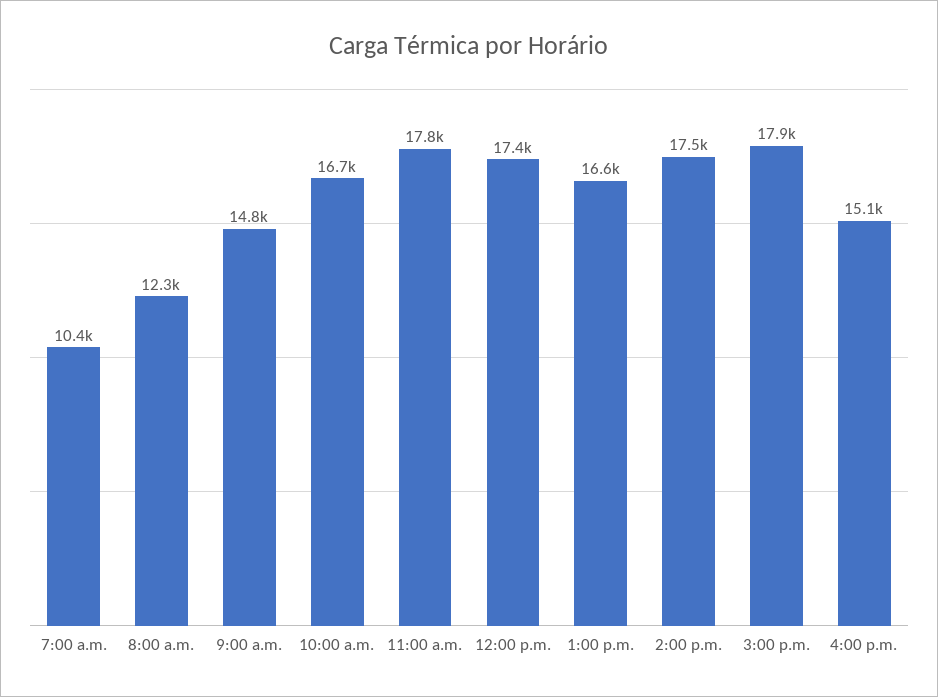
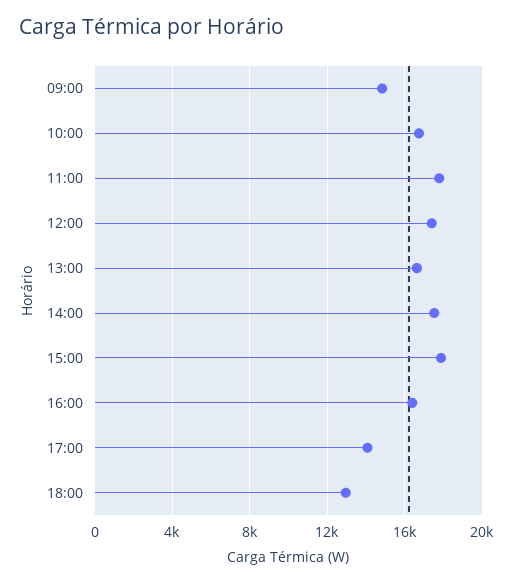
7:00 a.m.: 10400 -> none
8:00 a.m.: 12300 -> none
4:00 p.m.: 15100 -> 16500
17:00: none -> 14000
18:00: none -> 13000

